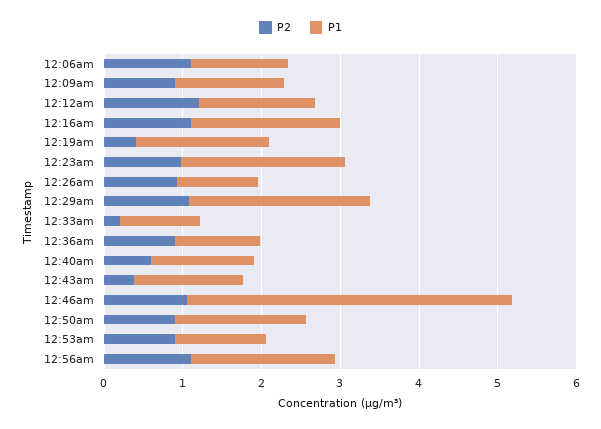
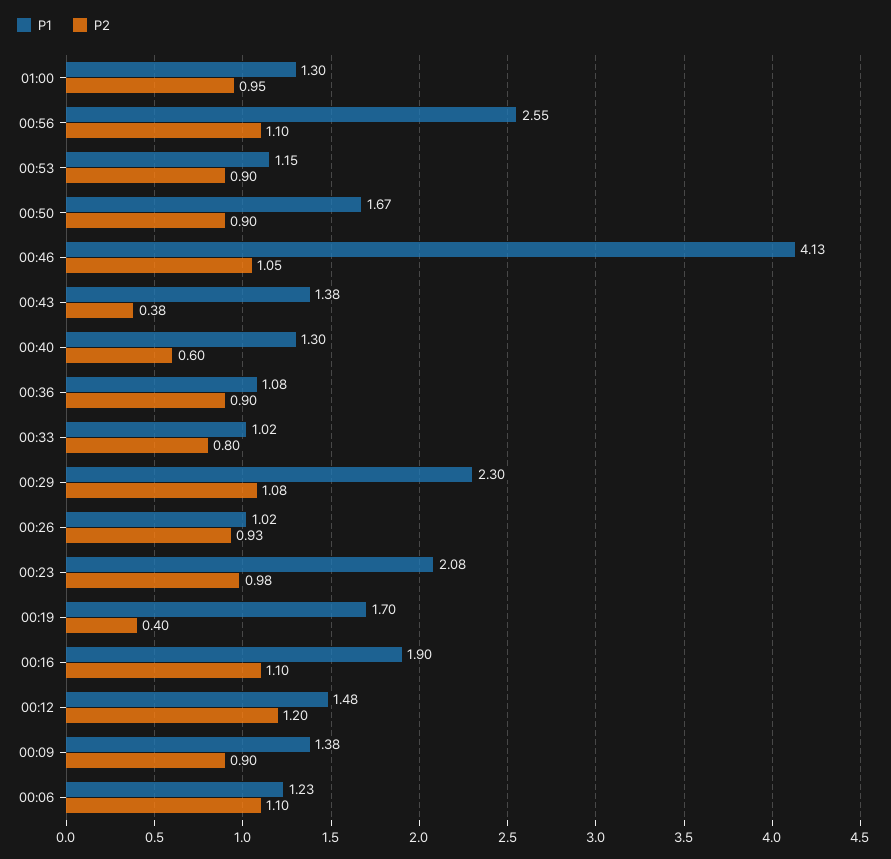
P2, 12:33am: 0.2 -> 0.8
P1, 12:56am: 1.8 -> 2.55
P1, 01:00: none -> 1.3
P2, 01:00: none -> 0.95

